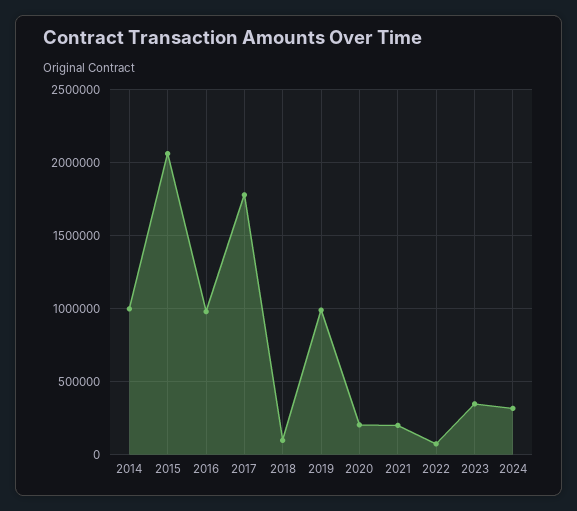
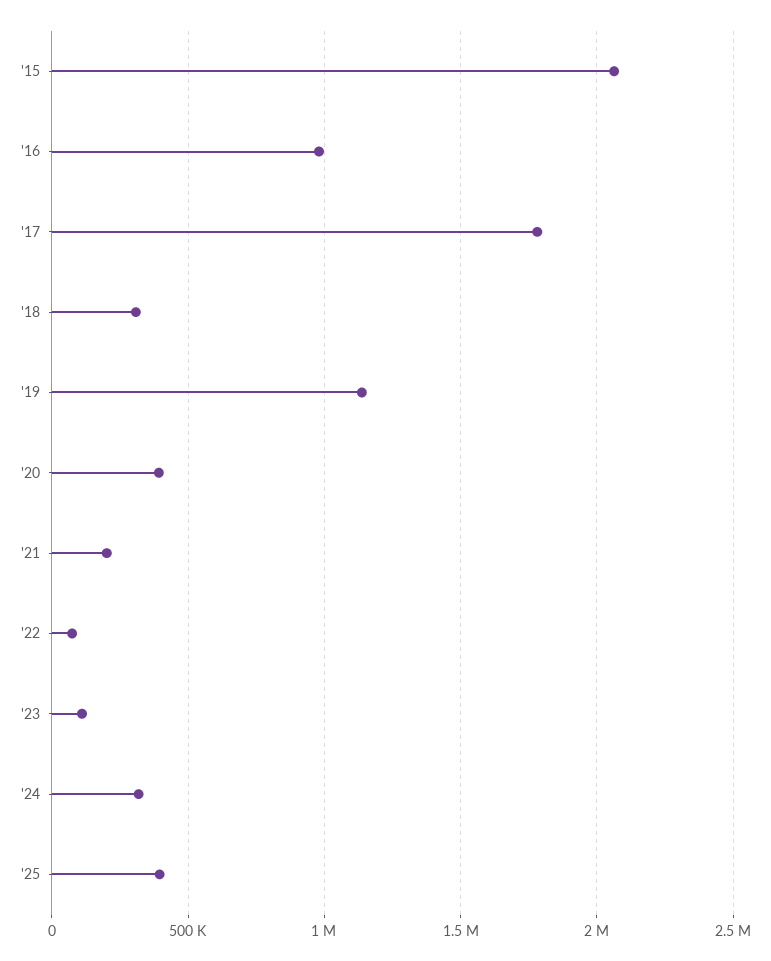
2014: 1000000 -> none
2018: 100000 -> 300000
2019: 1000000 -> 1150000
2020: 200000 -> 400000
2023: 350000 -> 100000
'25: none -> 400000

